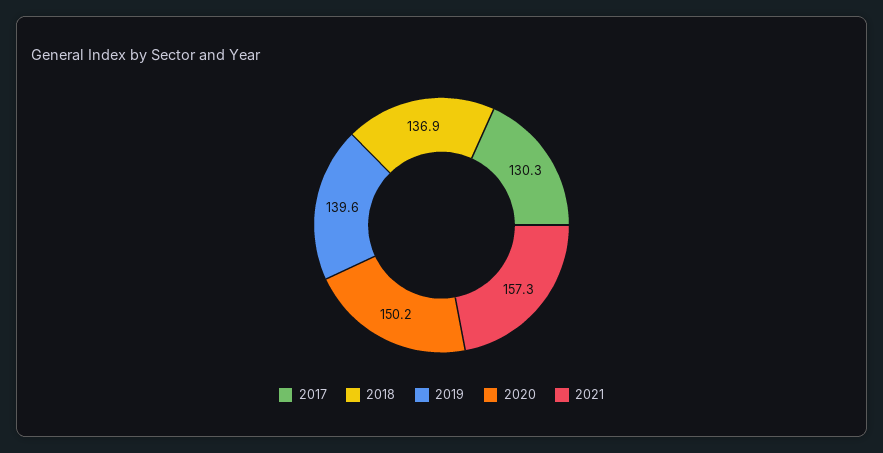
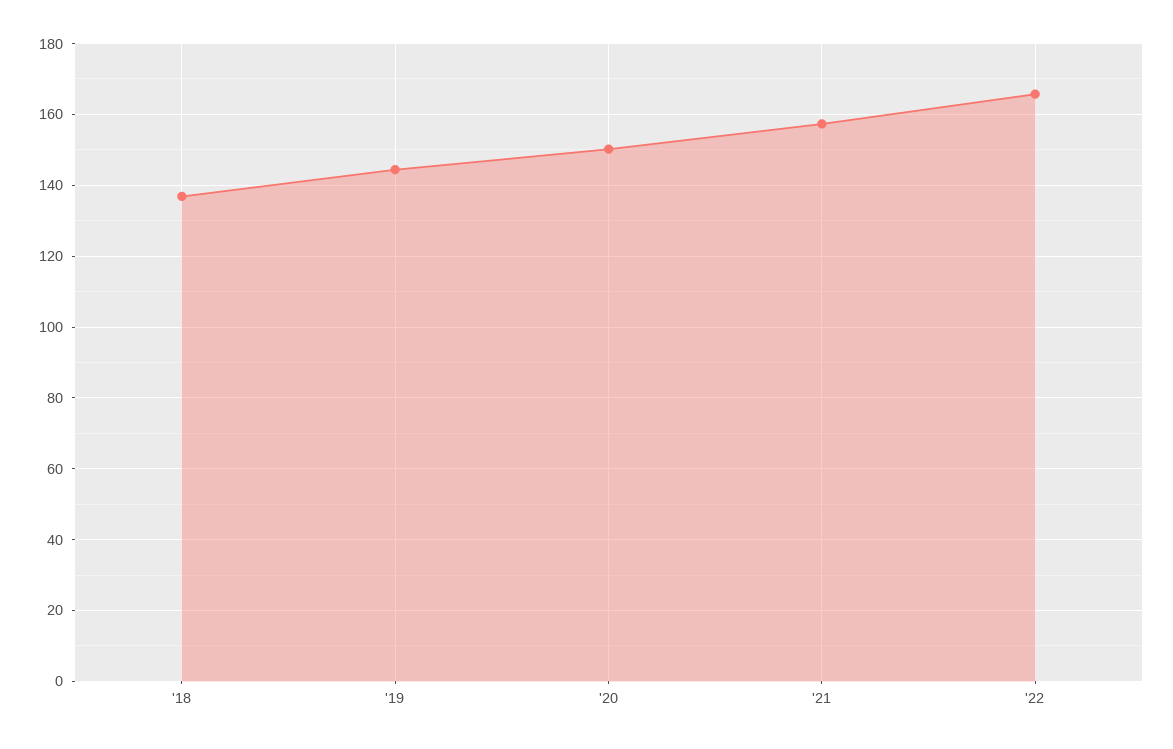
2017: 130.3 -> none
2019: 139.6 -> 144
'22: none -> 166

